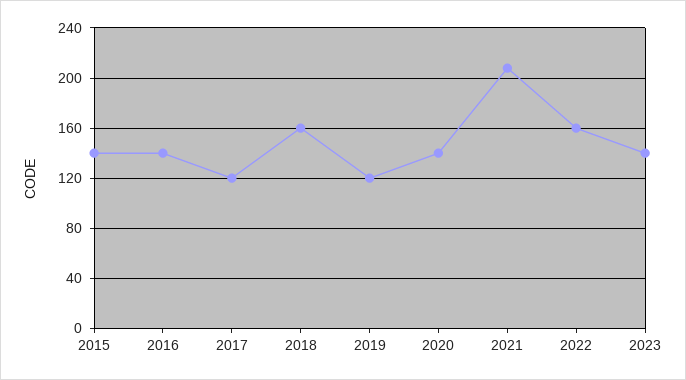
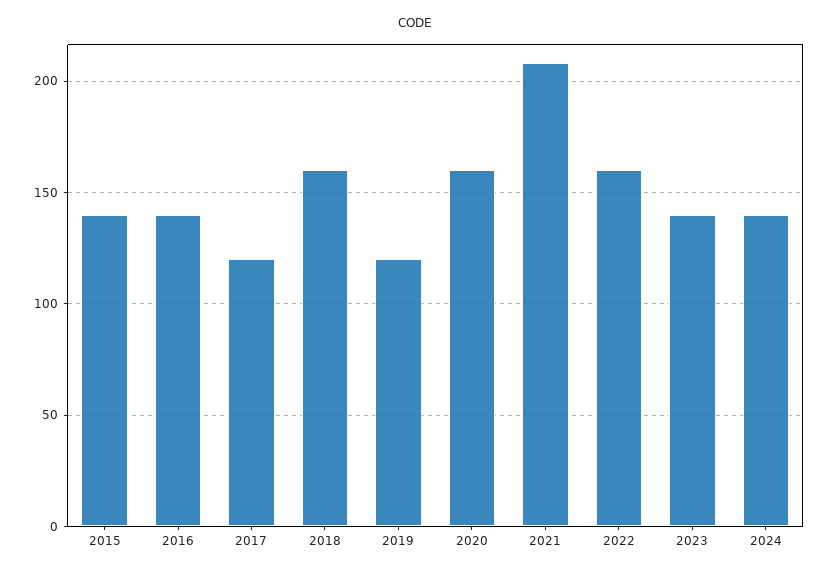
2020: 140 -> 160
2024: none -> 140

